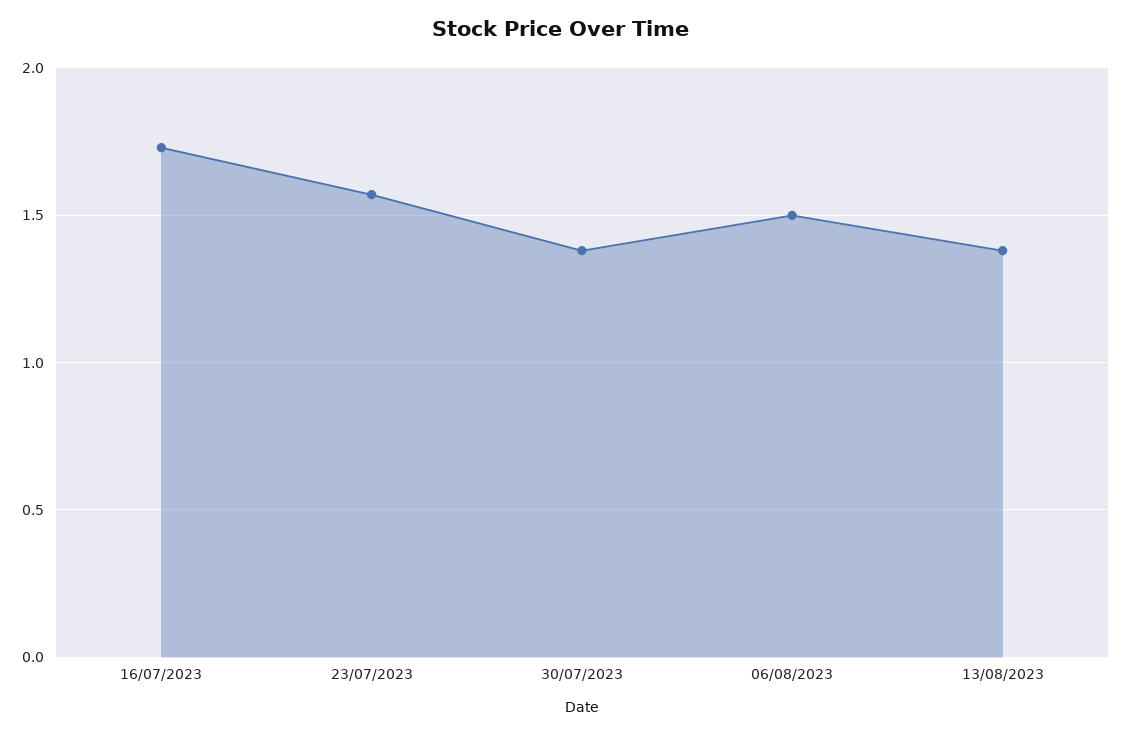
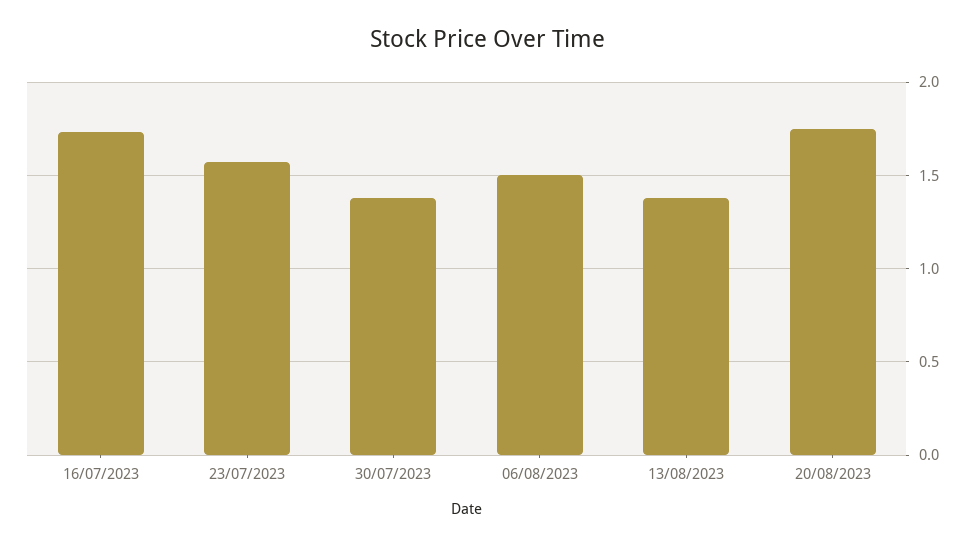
20/08/2023: none -> 1.75

